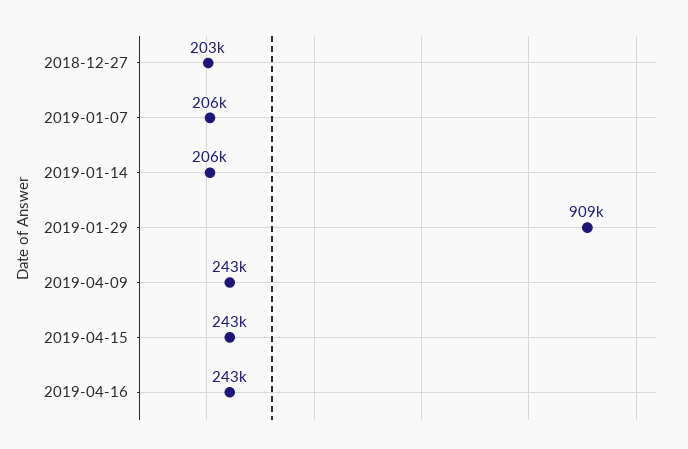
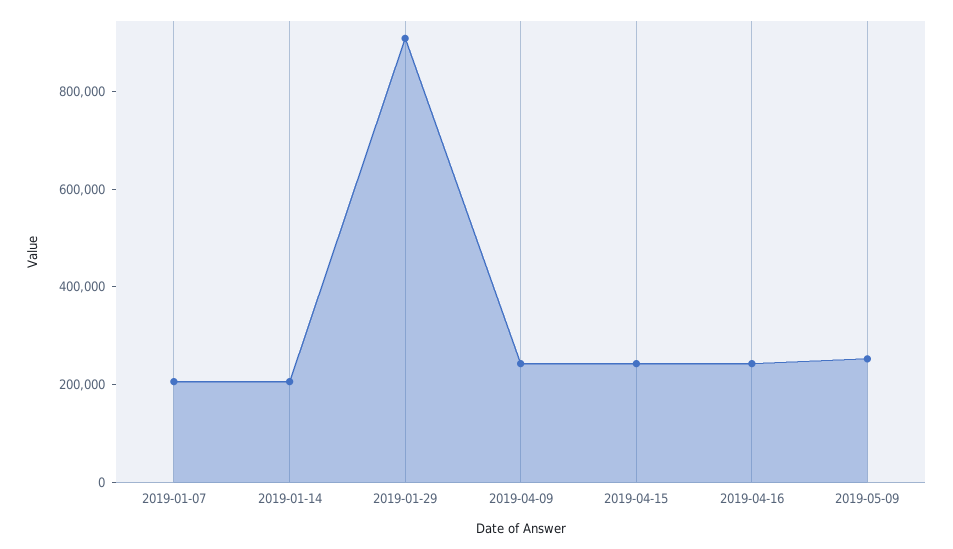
2018-12-27: 203000 -> none
2019-05-09: none -> 250000

